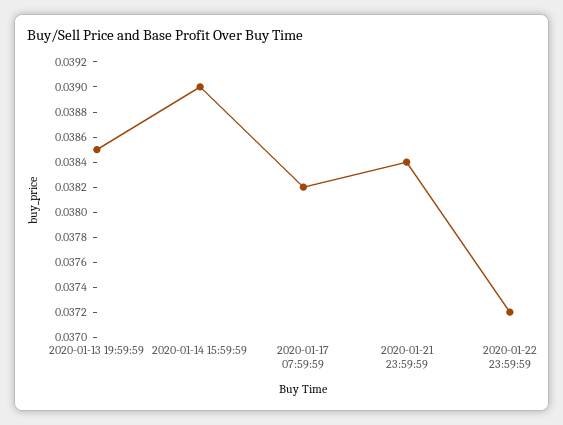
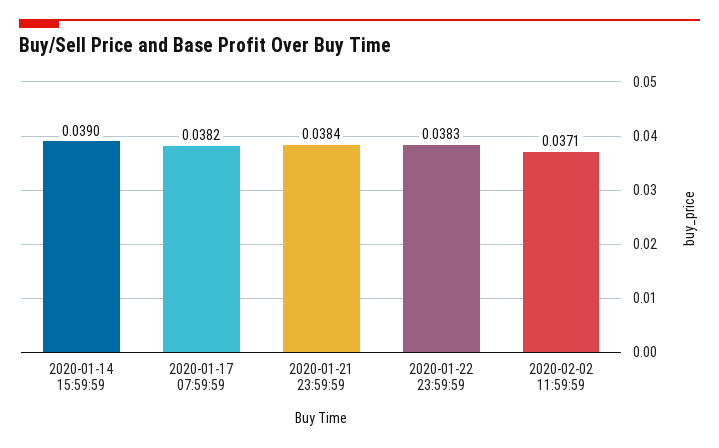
2020-01-13 19:59:59: 0.0385 -> none
2020-01-22 23:59:59: 0.0372 -> 0.0383
2020-02-02 11:59:59: none -> 0.0371

